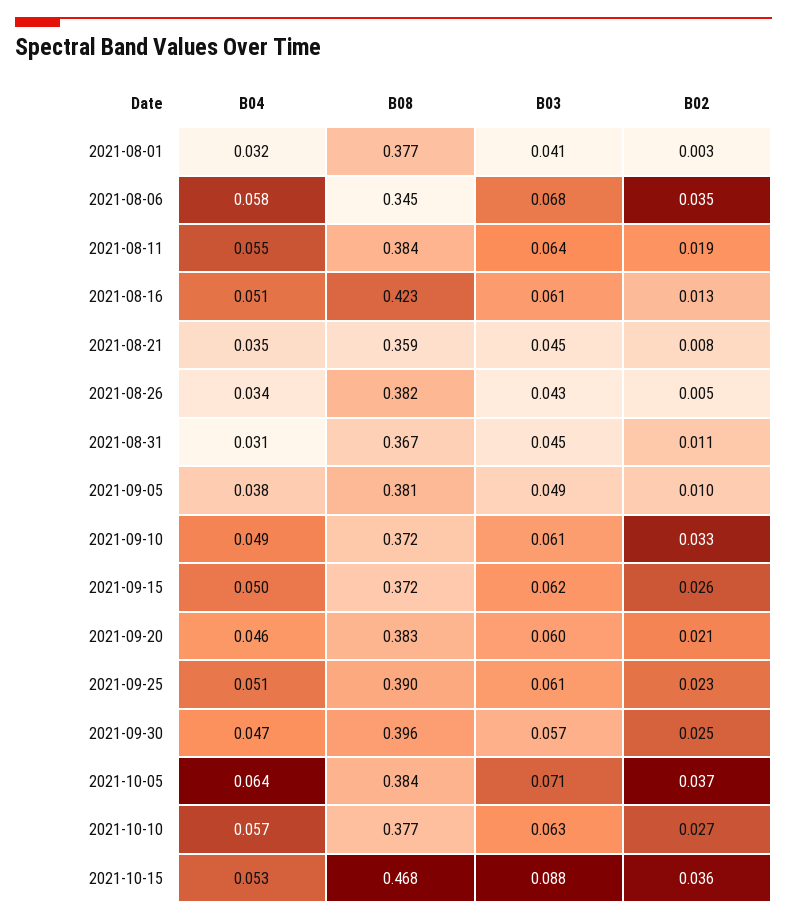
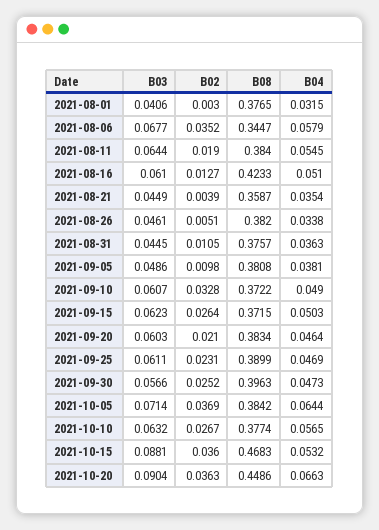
B02, 2021-08-21: 0.008 -> 0.0039
B03, 2021-08-26: 0.043 -> 0.0461
B04, 2021-08-31: 0.031 -> 0.0363
B08, 2021-08-31: 0.367 -> 0.3757
B04, 2021-09-25: 0.051 -> 0.0469
B03, 2021-10-20: none -> 0.0904
B02, 2021-10-20: none -> 0.0363
B08, 2021-10-20: none -> 0.4486
B04, 2021-10-20: none -> 0.0663

